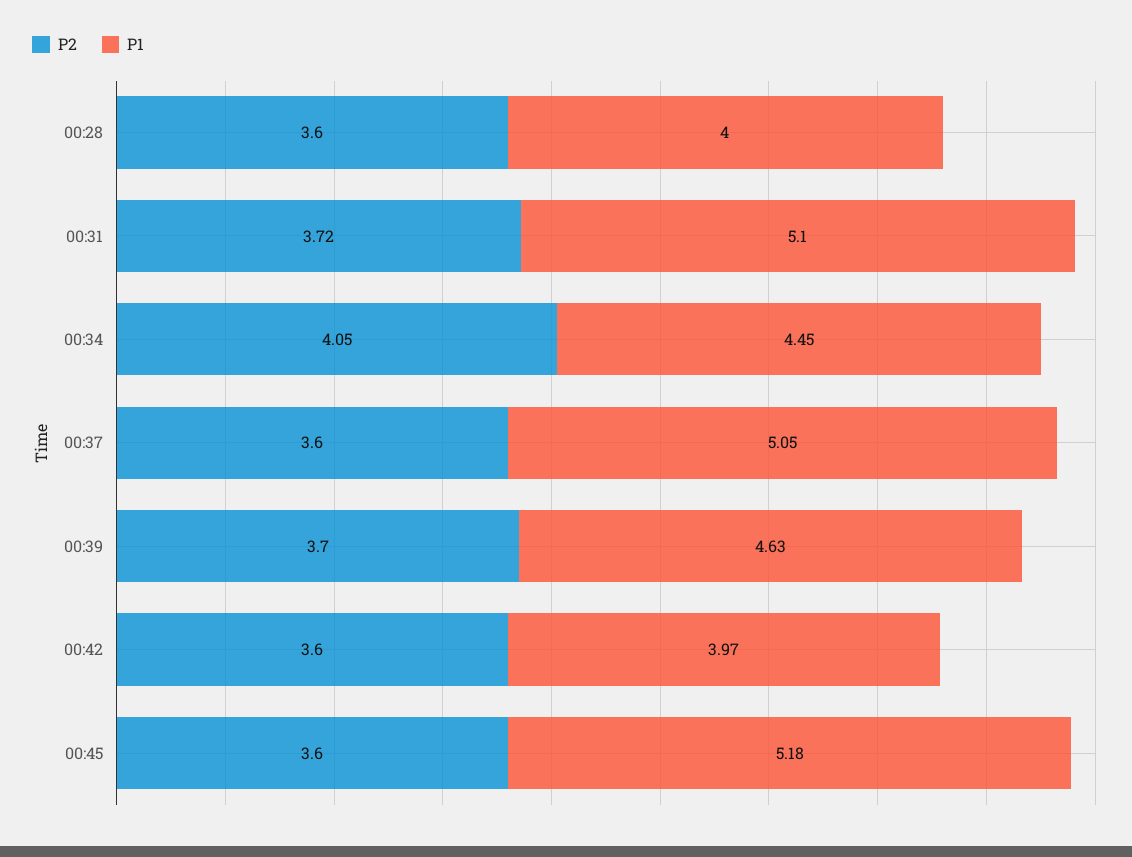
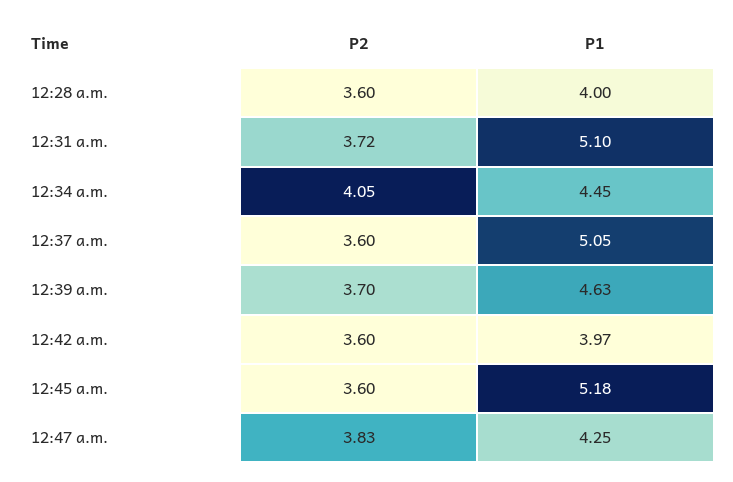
P2, 12:47 a.m.: none -> 3.83
P1, 12:47 a.m.: none -> 4.25

